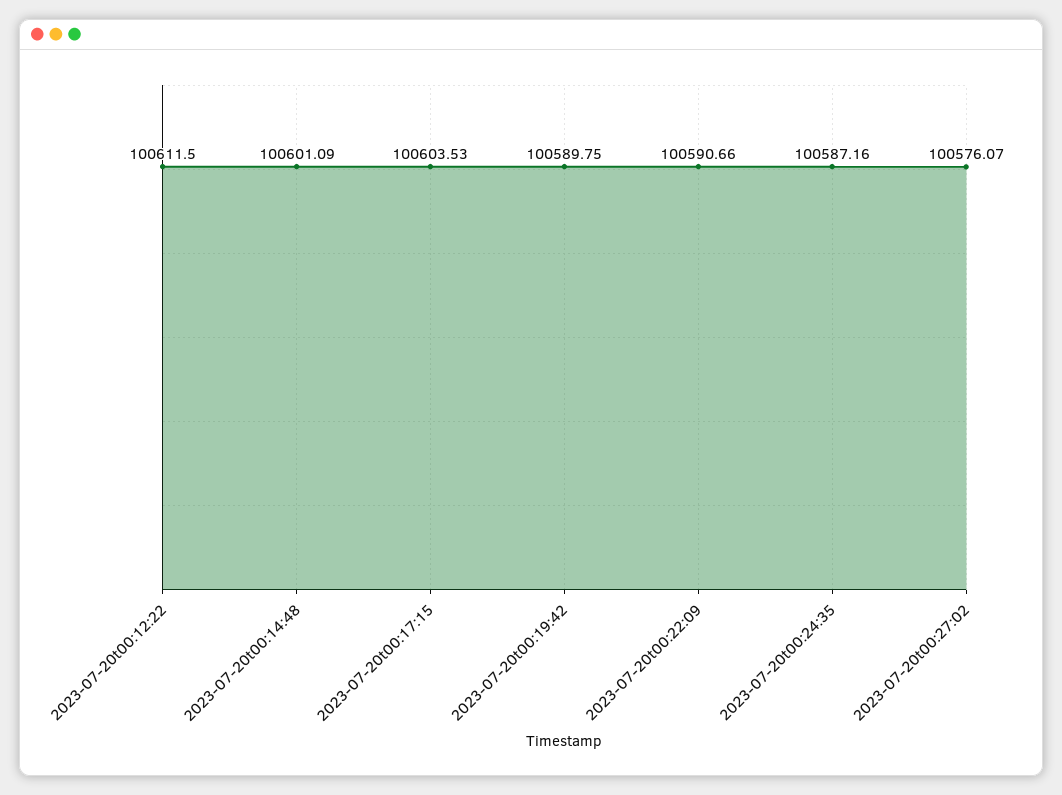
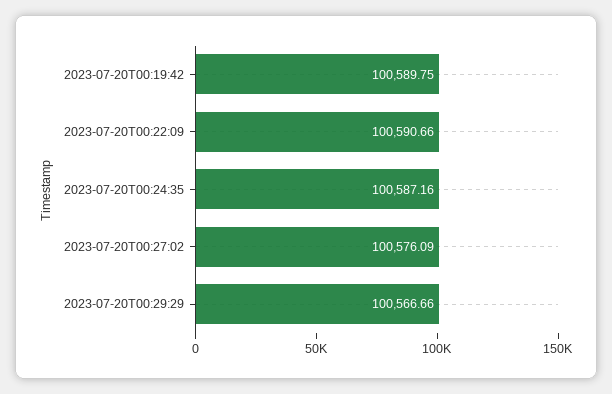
2023-07-20t00:12:22: 100611.5 -> none
2023-07-20t00:14:48: 100601.09 -> none
2023-07-20t00:17:15: 100603.53 -> none
2023-07-20t00:27:02: 100576.07 -> 100576.09
2023-07-20T00:29:29: none -> 100566.66

